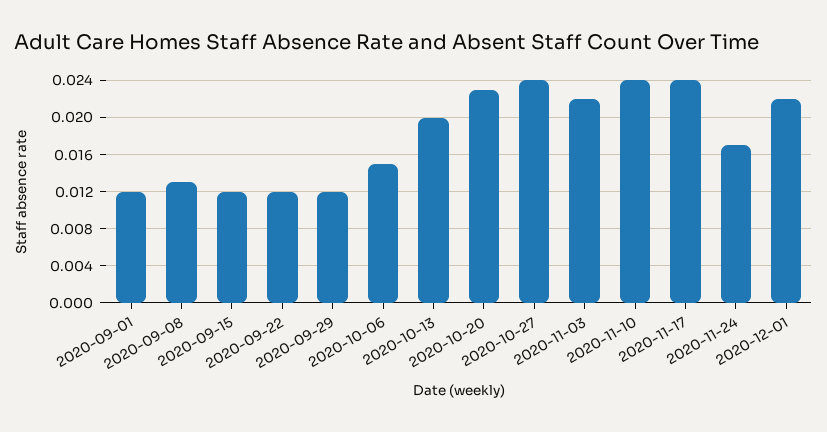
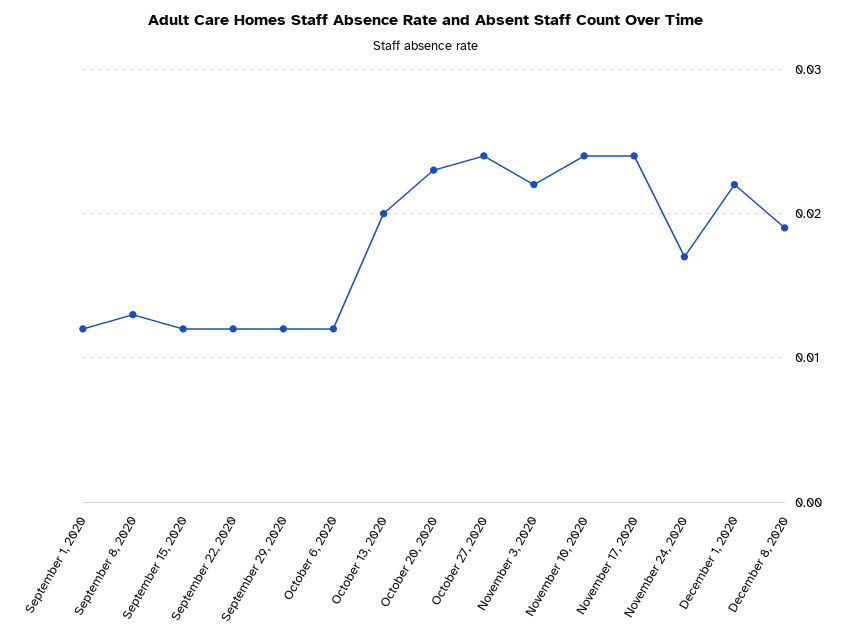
2020-10-06: 0.015 -> 0.012
December 8, 2020: none -> 0.019

